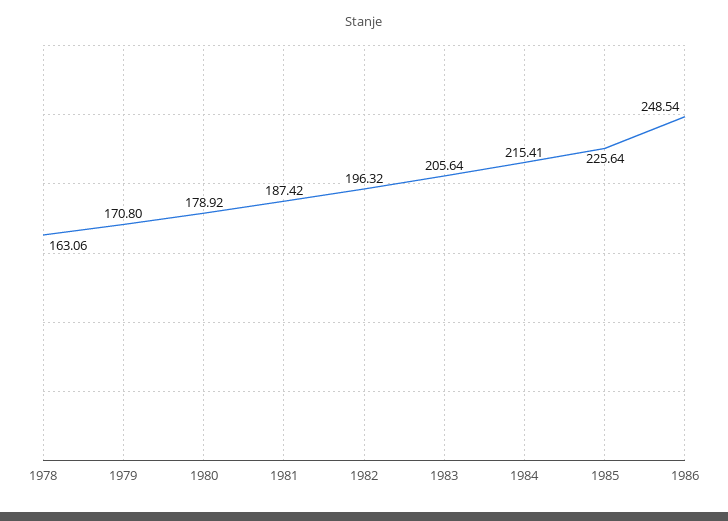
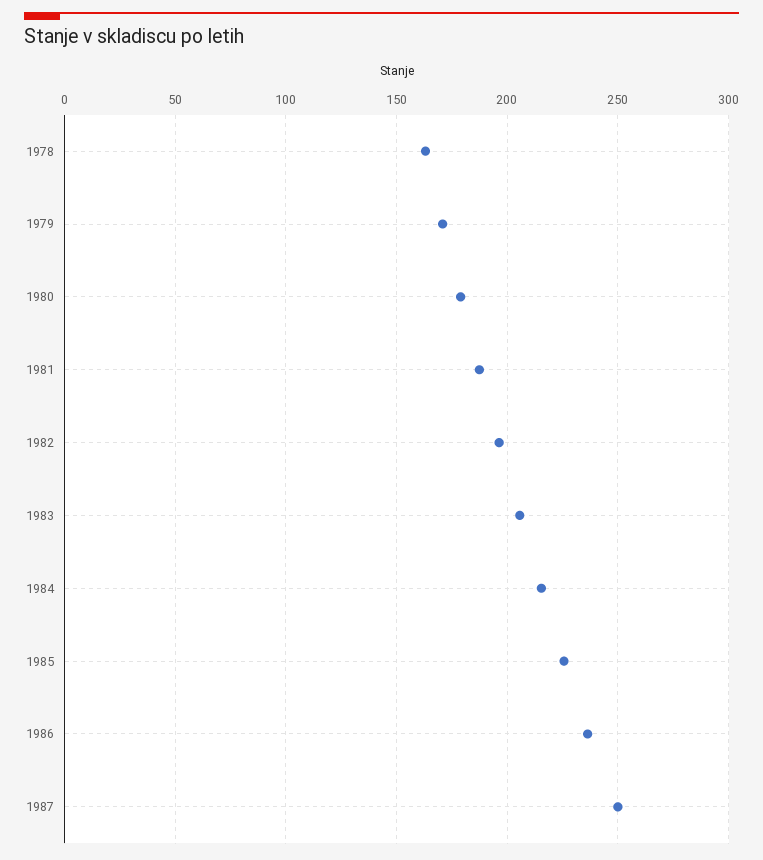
1986: 248.54 -> 235
1987: none -> 250

